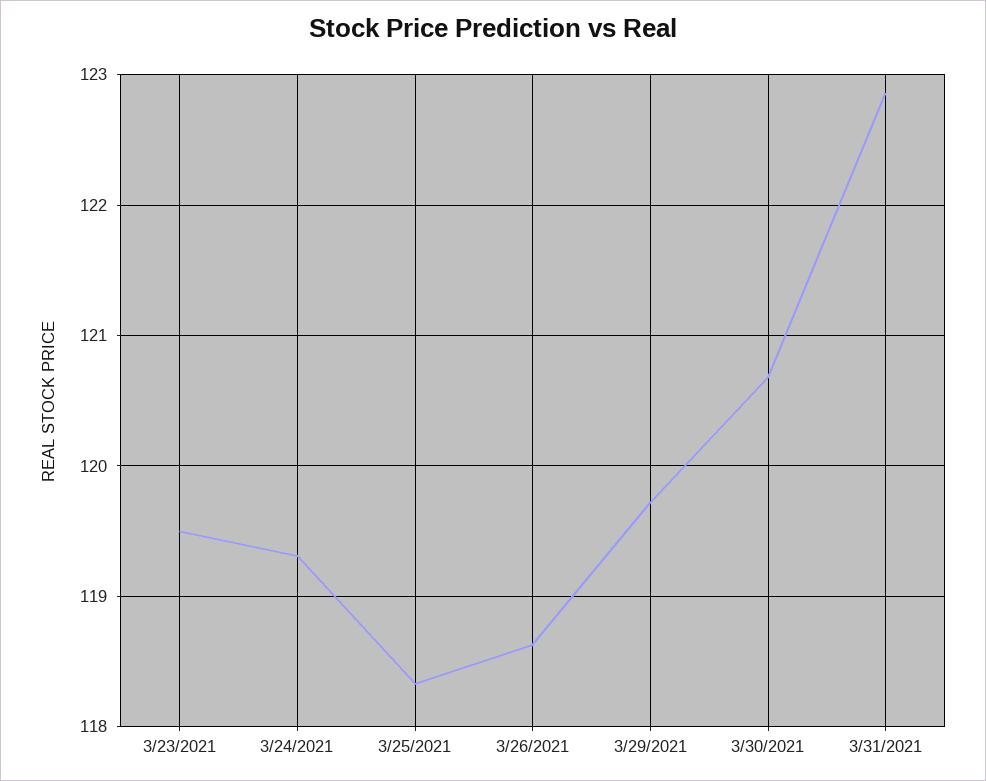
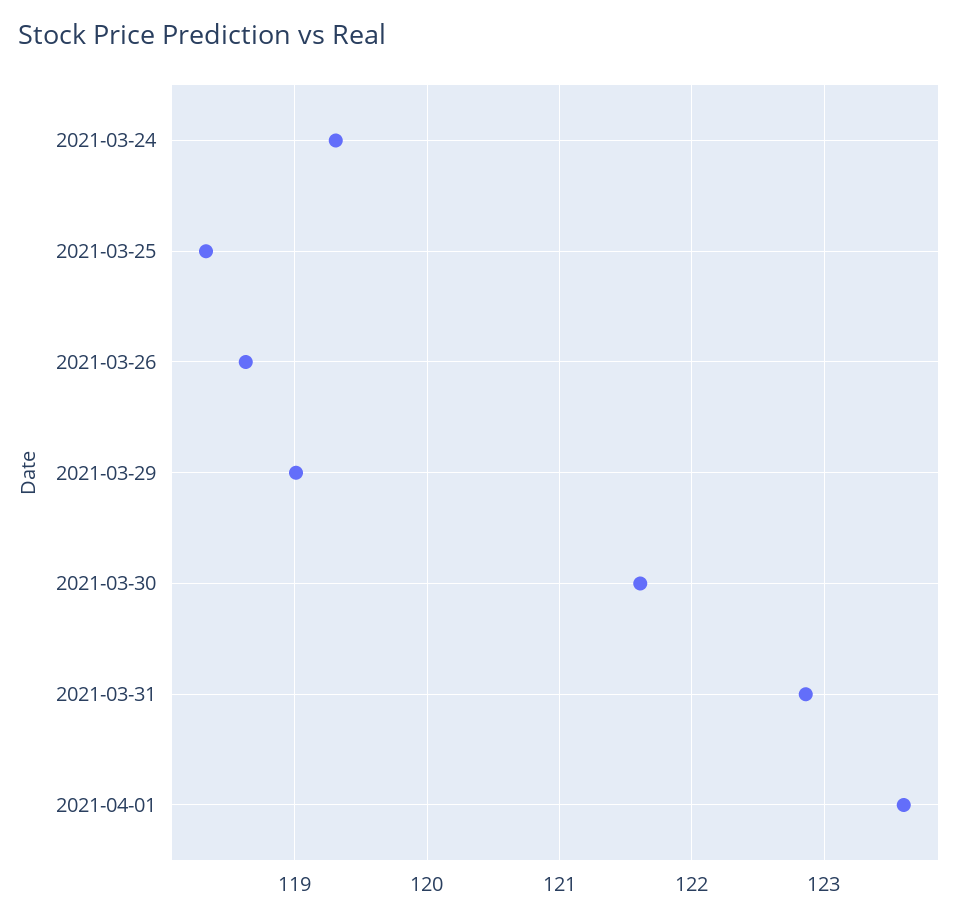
3/23/2021: 119.5 -> none
3/29/2021: 119.7 -> 119
3/30/2021: 120.7 -> 121.6
2021-04-01: none -> 123.6

